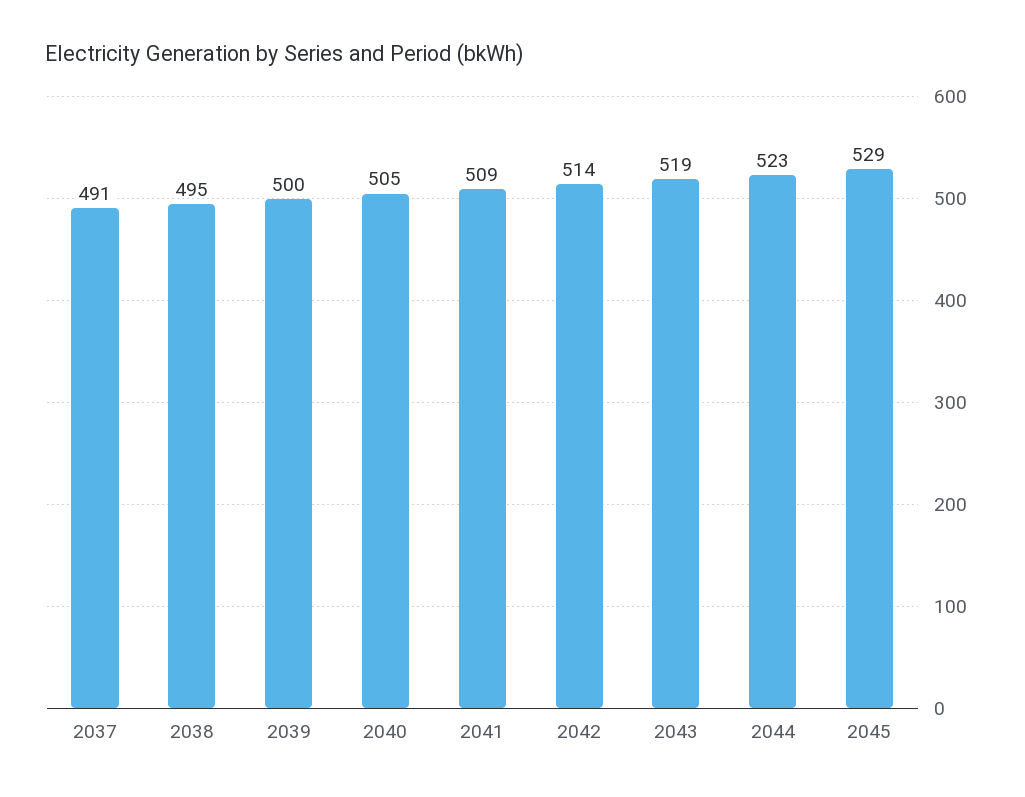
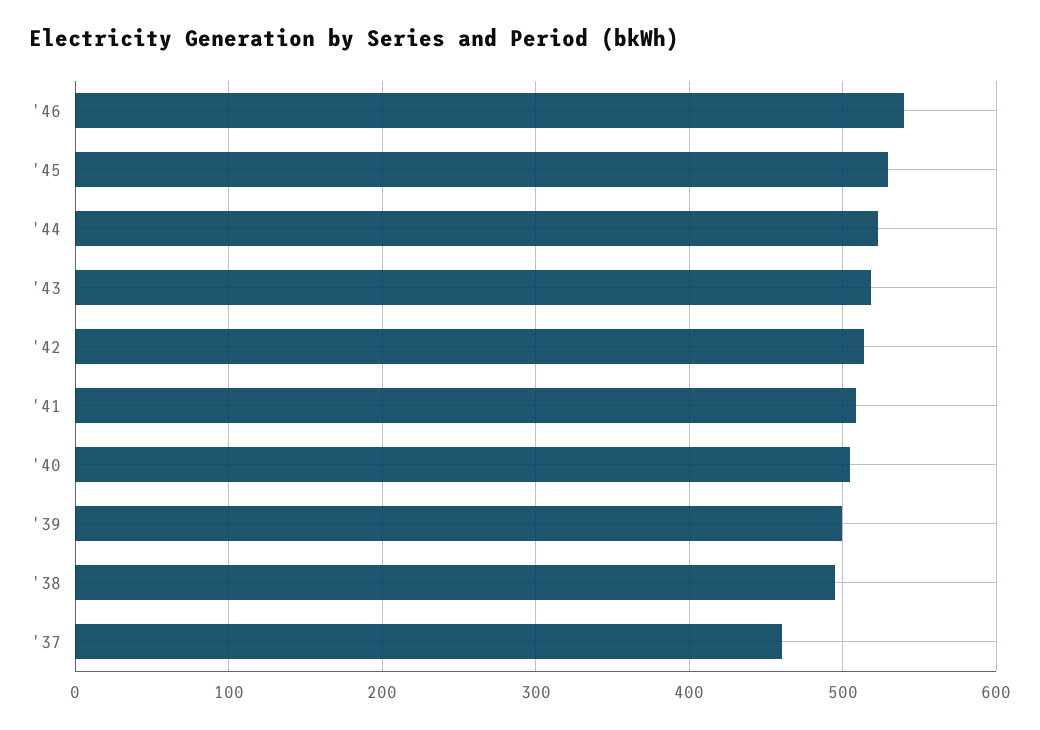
2037: 491 -> 460
'46: none -> 540

